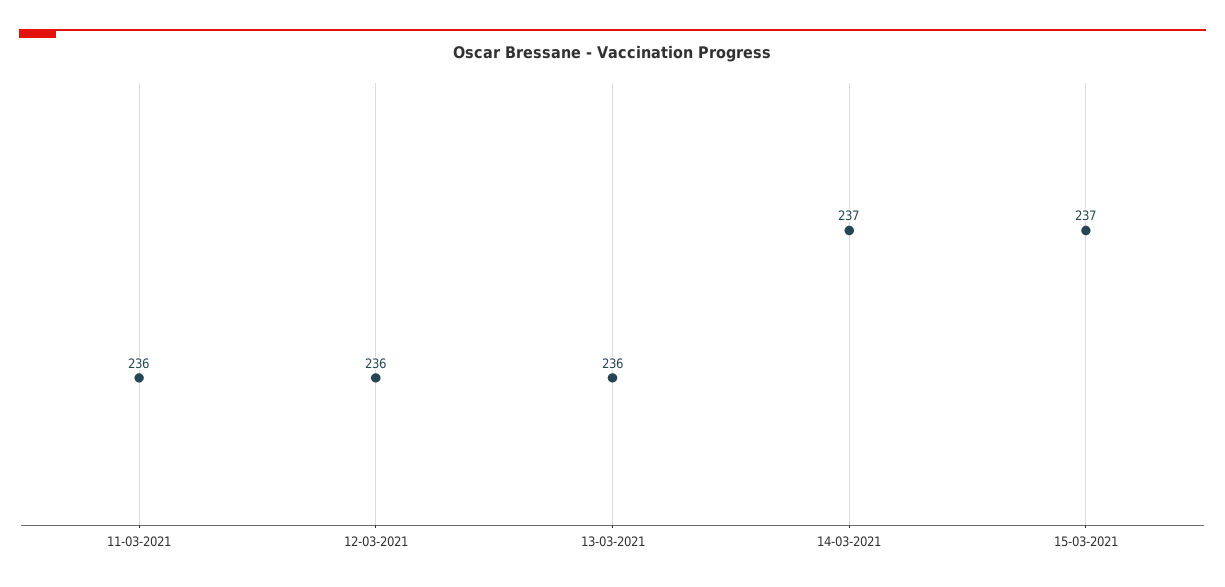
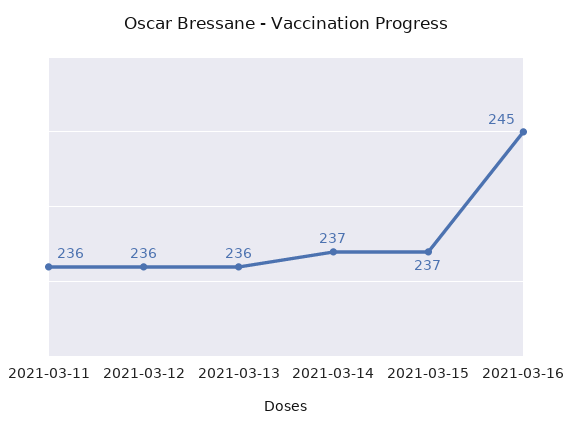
2021-03-16: none -> 245

